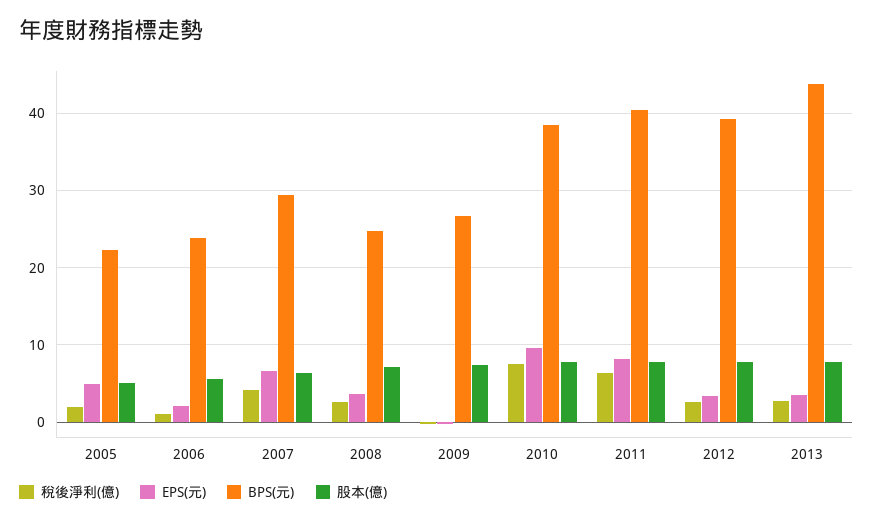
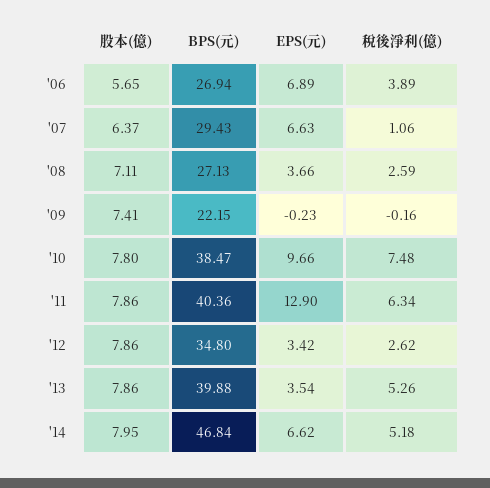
稅後淨利(億), 2005: 2 -> none
EPS(元), 2005: 5 -> none
BPS(元), 2005: 22 -> none
股本(億), 2005: 5 -> none
稅後淨利(億), 2006: 1 -> 3.89
EPS(元), 2006: 2 -> 6.89
BPS(元), 2006: 24 -> 26.94
稅後淨利(億), 2007: 4 -> 1.06
BPS(元), 2008: 25 -> 27.13
BPS(元), 2009: 27 -> 22.15
EPS(元), 2011: 8 -> 12.9
BPS(元), 2012: 39 -> 34.8
稅後淨利(億), 2013: 3 -> 5.26
BPS(元), 2013: 44 -> 39.88
股本(億), '14: none -> 7.95
BPS(元), '14: none -> 46.84
EPS(元), '14: none -> 6.62
稅後淨利(億), '14: none -> 5.18

